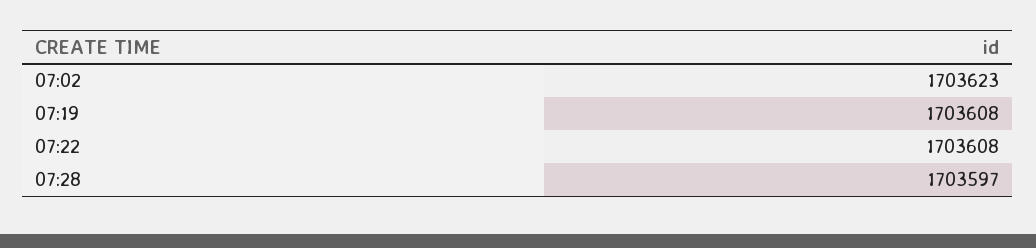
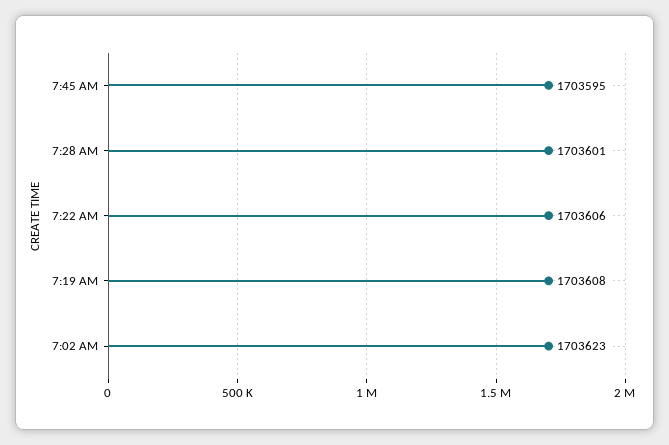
07:22: 1703608 -> 1703606
07:28: 1703597 -> 1703601
7:45 AM: none -> 1703595

